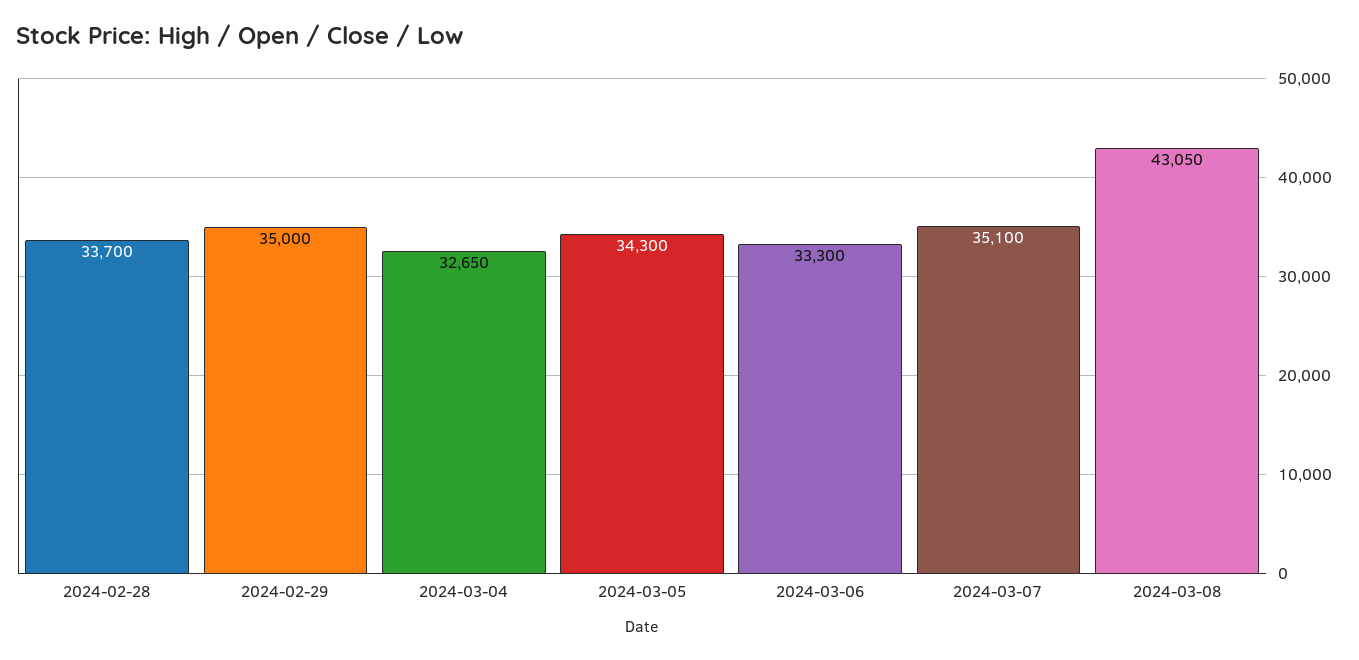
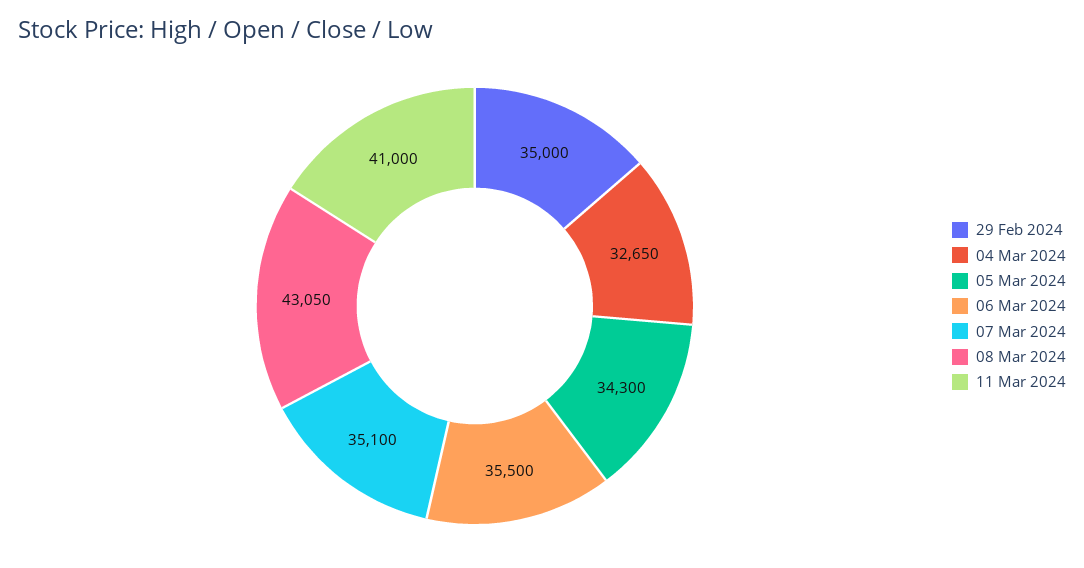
2024-02-28: 33700 -> none
2024-03-06: 33300 -> 35500
11 Mar 2024: none -> 41000

